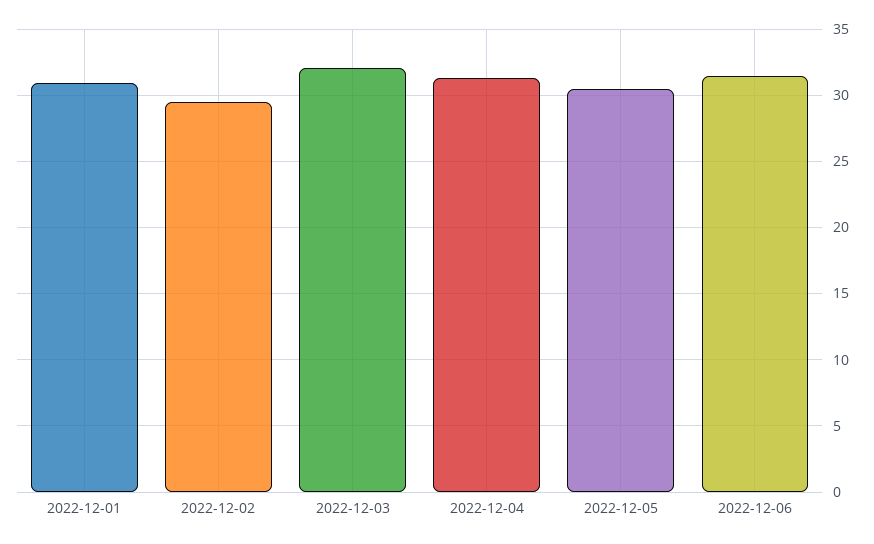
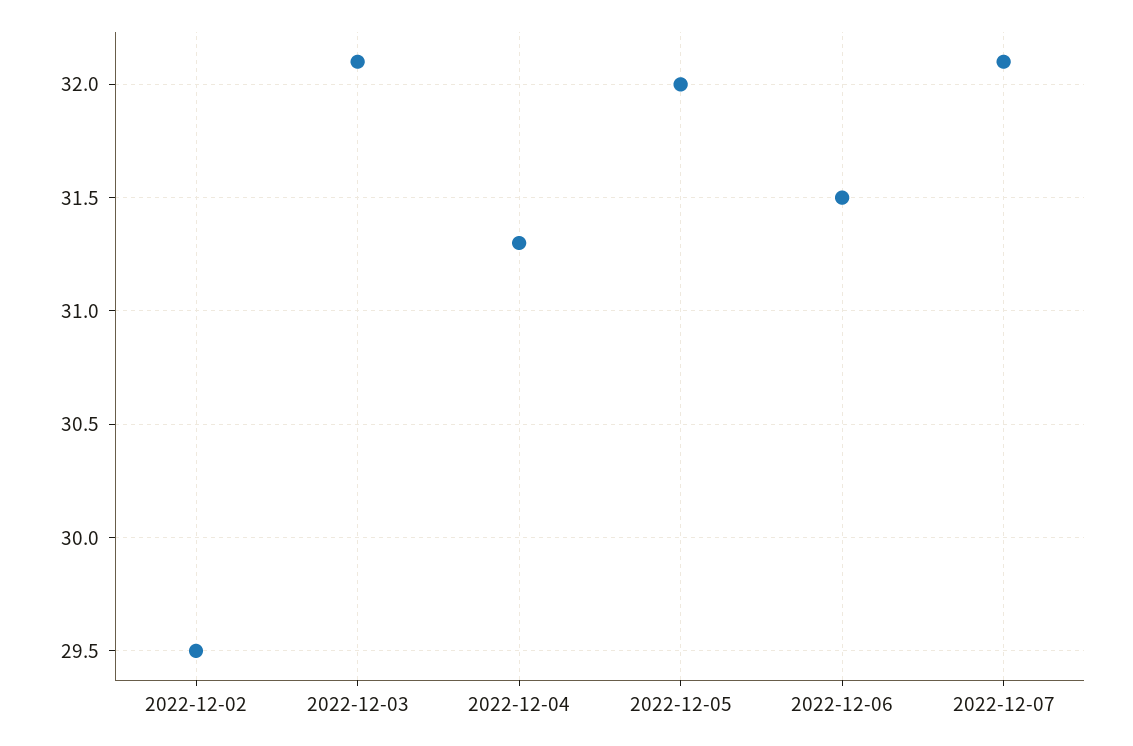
2022-12-01: 31 -> none
2022-12-05: 30.5 -> 32
2022-12-07: none -> 32.1

